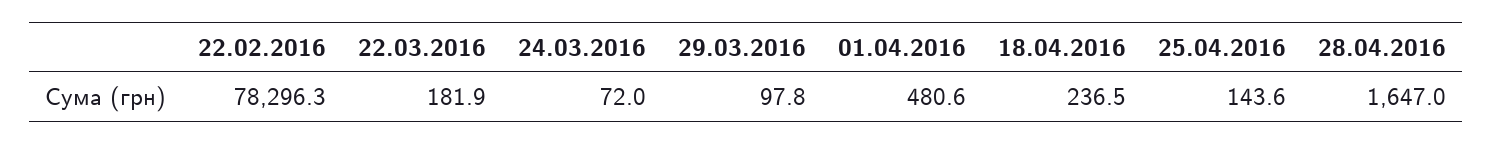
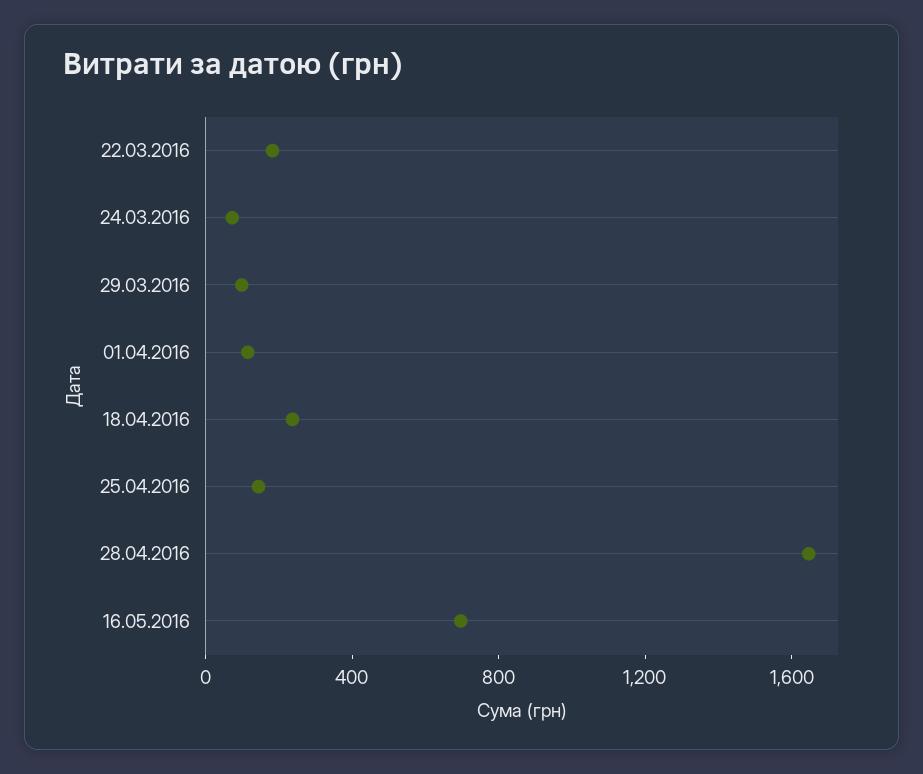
22.02.2016: 78296.3 -> none
01.04.2016: 480.6 -> 100
16.05.2016: none -> 700

